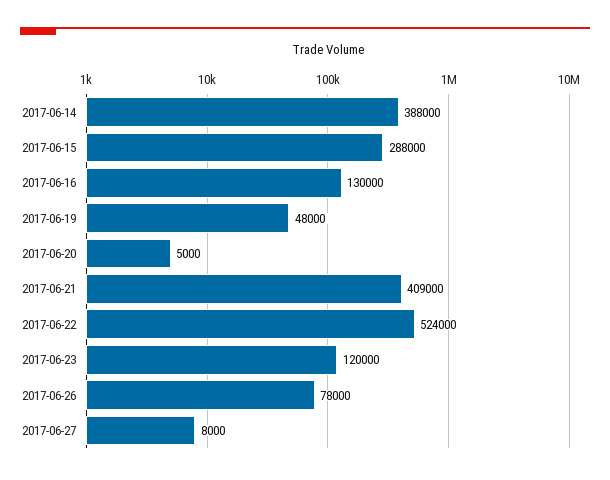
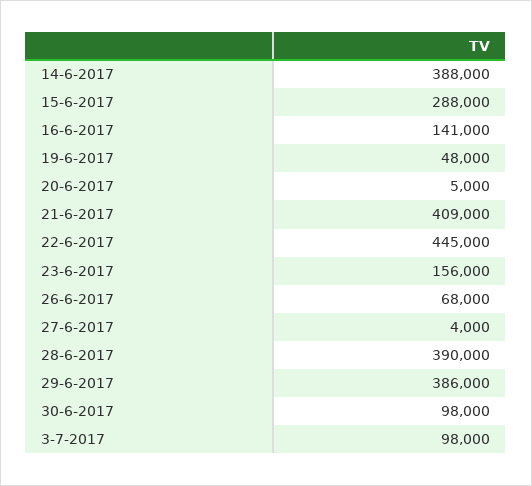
2017-06-16: 130000 -> 141000
2017-06-22: 524000 -> 445000
2017-06-23: 120000 -> 156000
2017-06-26: 78000 -> 68000
2017-06-27: 8000 -> 4000
28-6-2017: none -> 390000
29-6-2017: none -> 386000
30-6-2017: none -> 98000
3-7-2017: none -> 98000

